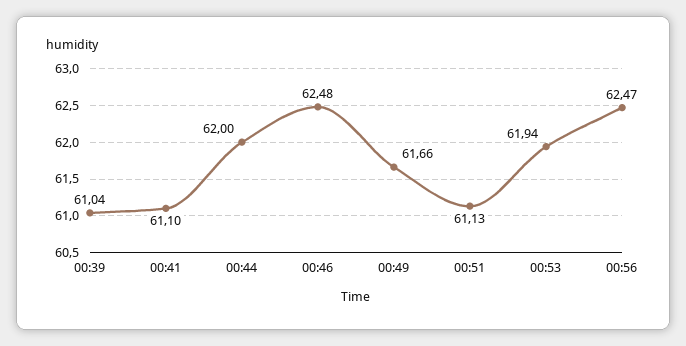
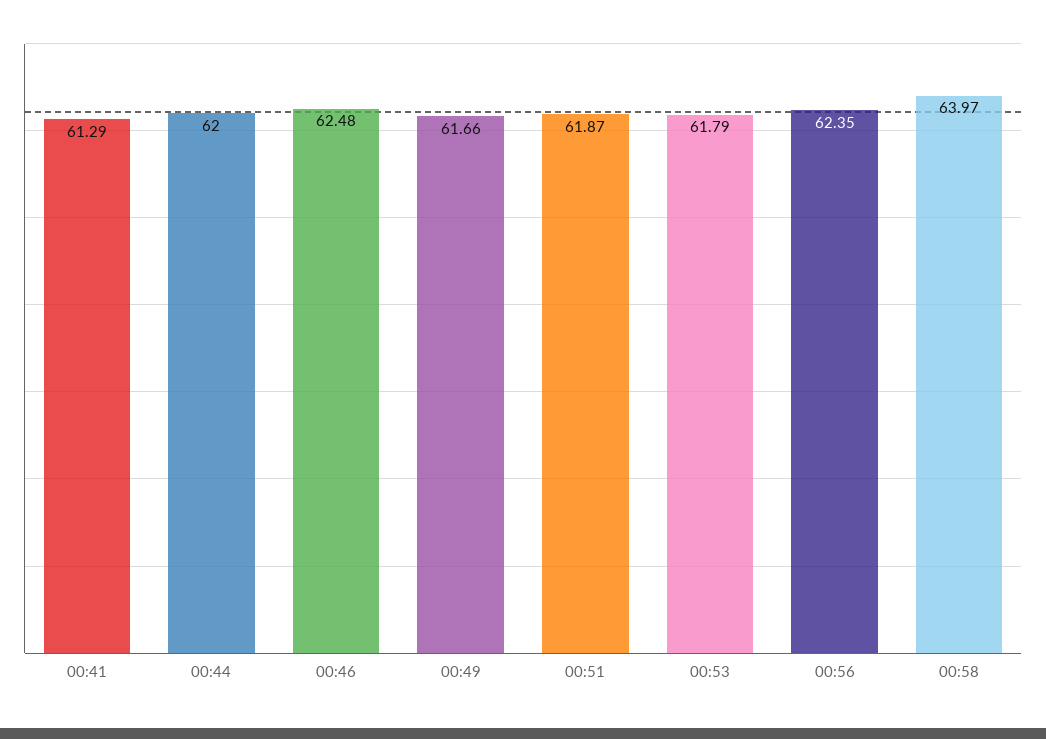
00:39: 61.04 -> none
00:41: 61.1 -> 61.29
00:51: 61.13 -> 61.87
00:53: 61.94 -> 61.79
00:56: 62.47 -> 62.35
00:58: none -> 63.97

